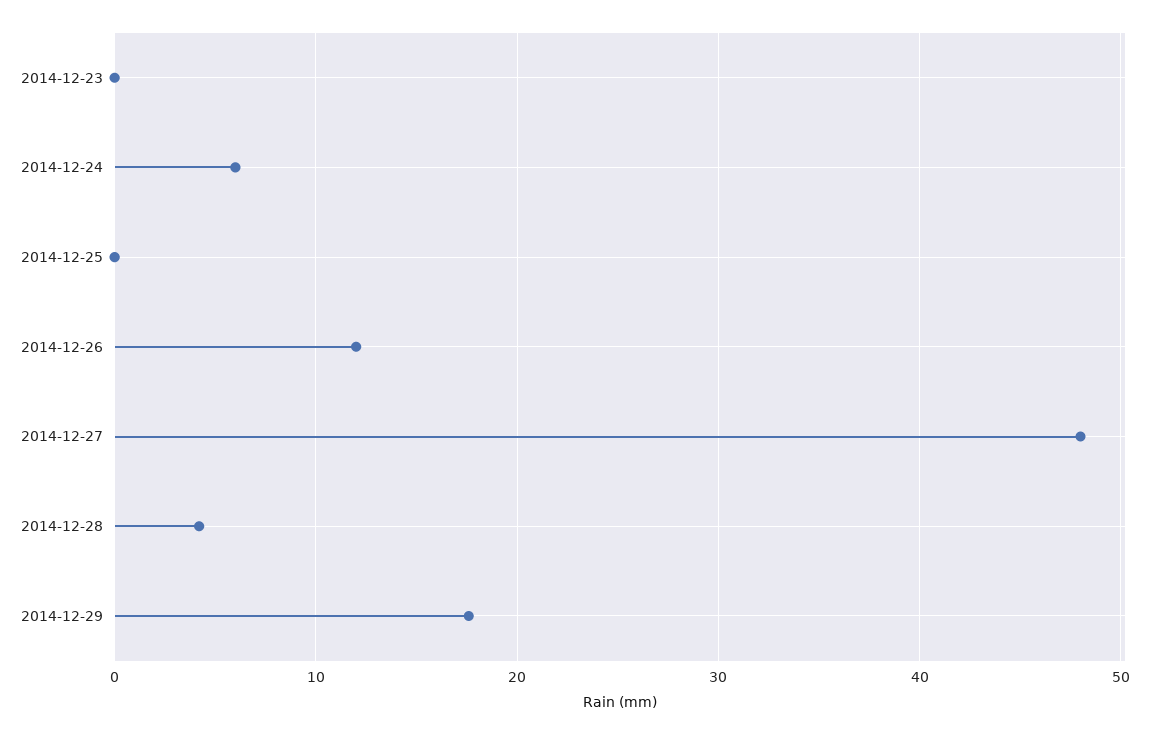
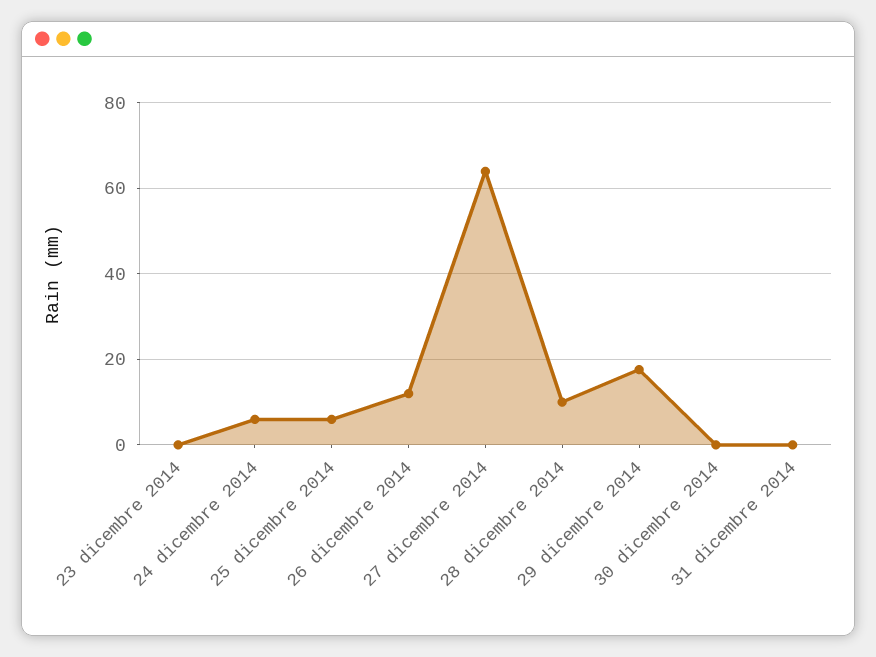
2014-12-25: 0 -> 6
2014-12-27: 48 -> 64
2014-12-28: 4 -> 10
30 dicembre 2014: none -> 0
31 dicembre 2014: none -> 0

